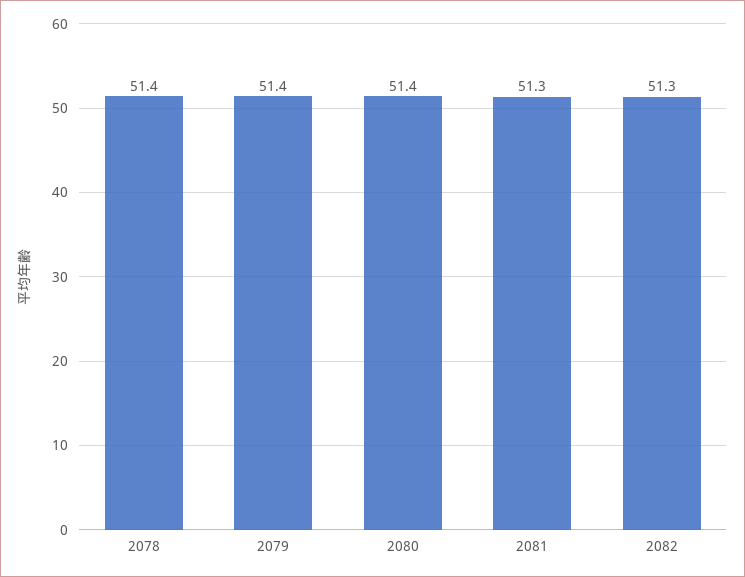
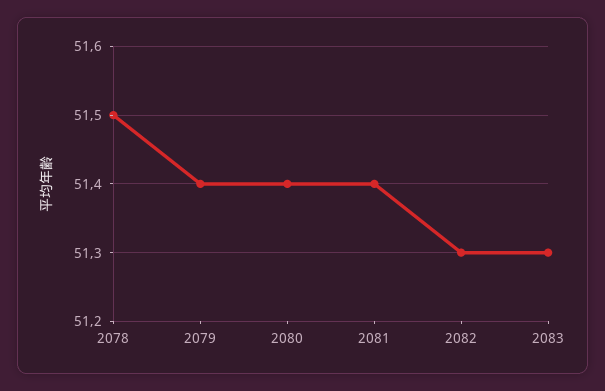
2078: 51.4 -> 51.5
2081: 51.3 -> 51.4
2083: none -> 51.3

